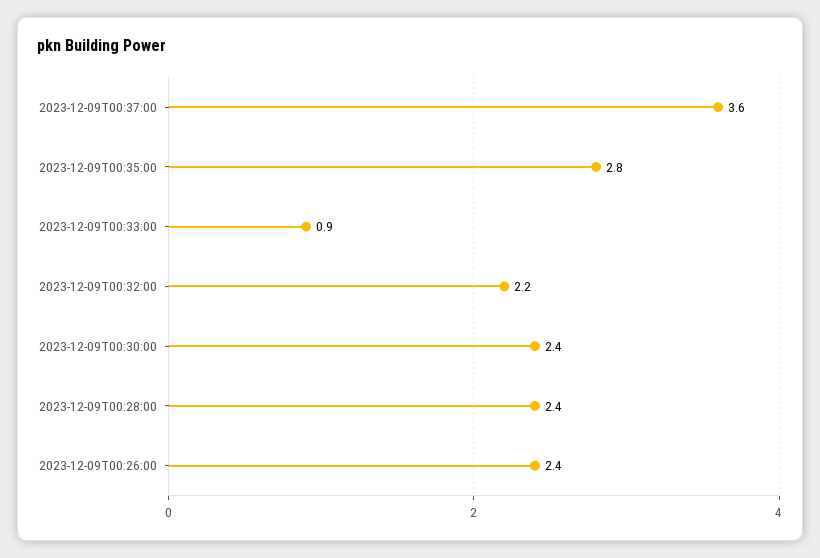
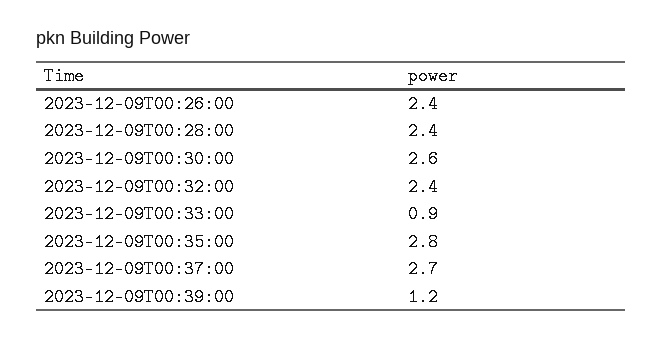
2023-12-09T00:37:00: 3.6 -> 2.7
2023-12-09T00:32:00: 2.2 -> 2.4
2023-12-09T00:30:00: 2.4 -> 2.6
2023-12-09T00:39:00: none -> 1.2

